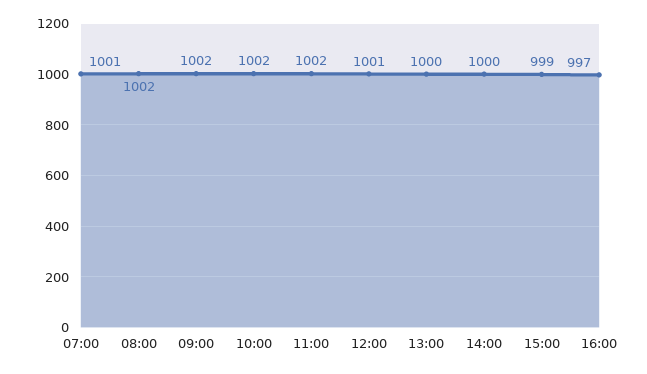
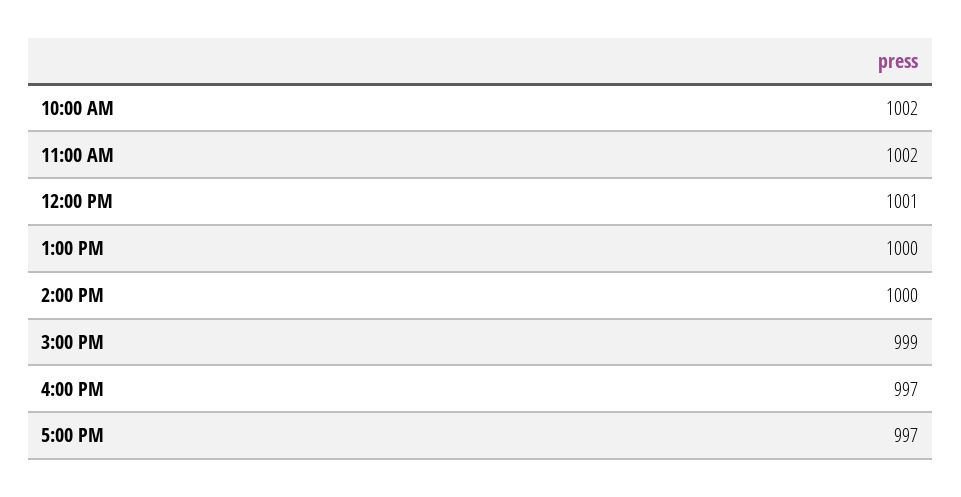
07:00: 1001 -> none
08:00: 1002 -> none
09:00: 1002 -> none
5:00 PM: none -> 997

